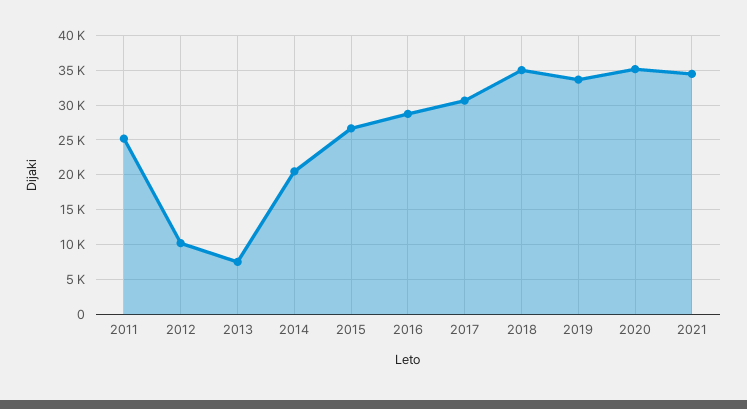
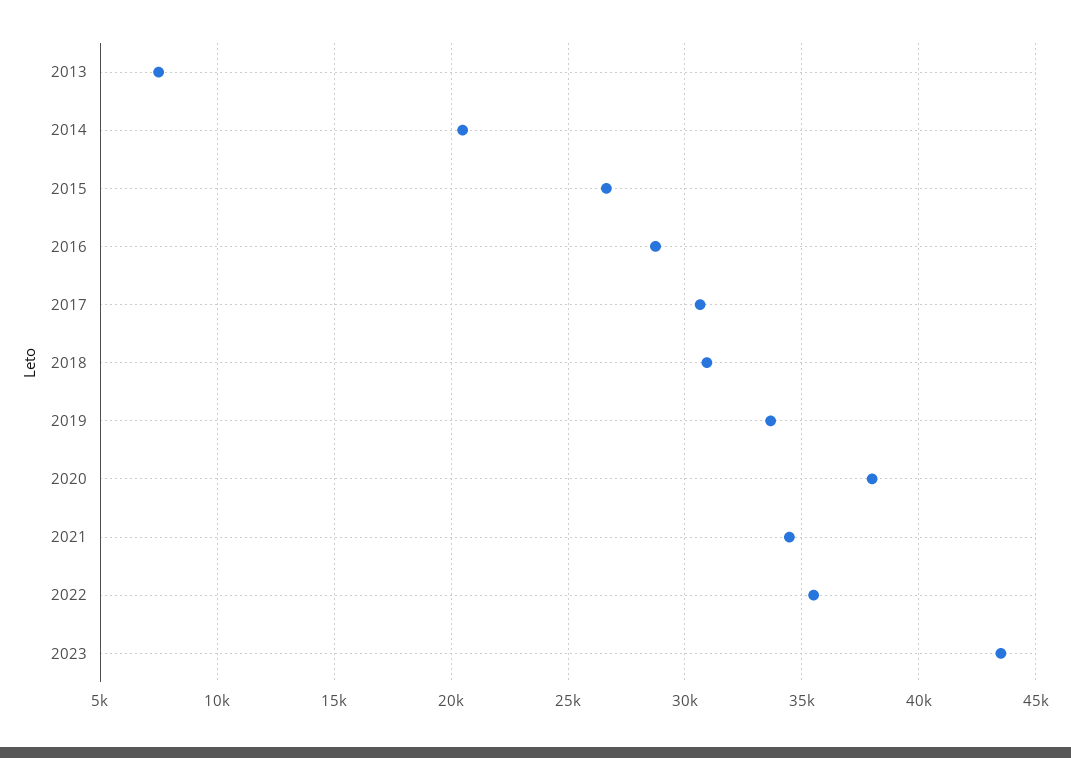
2011: 25000 -> none
2012: 10000 -> none
2018: 35000 -> 31000
2020: 35000 -> 38000
2022: none -> 35500
2023: none -> 43500

